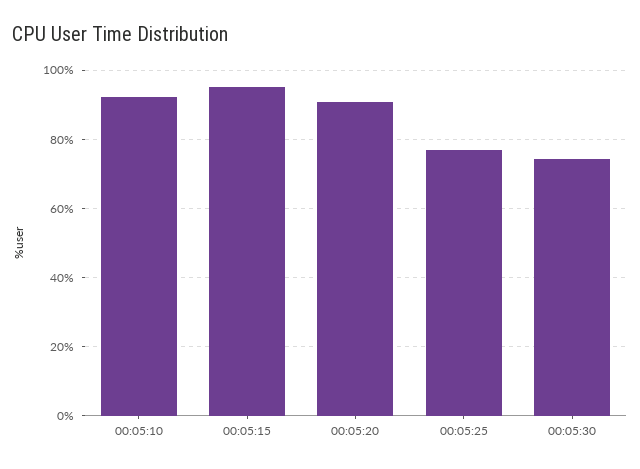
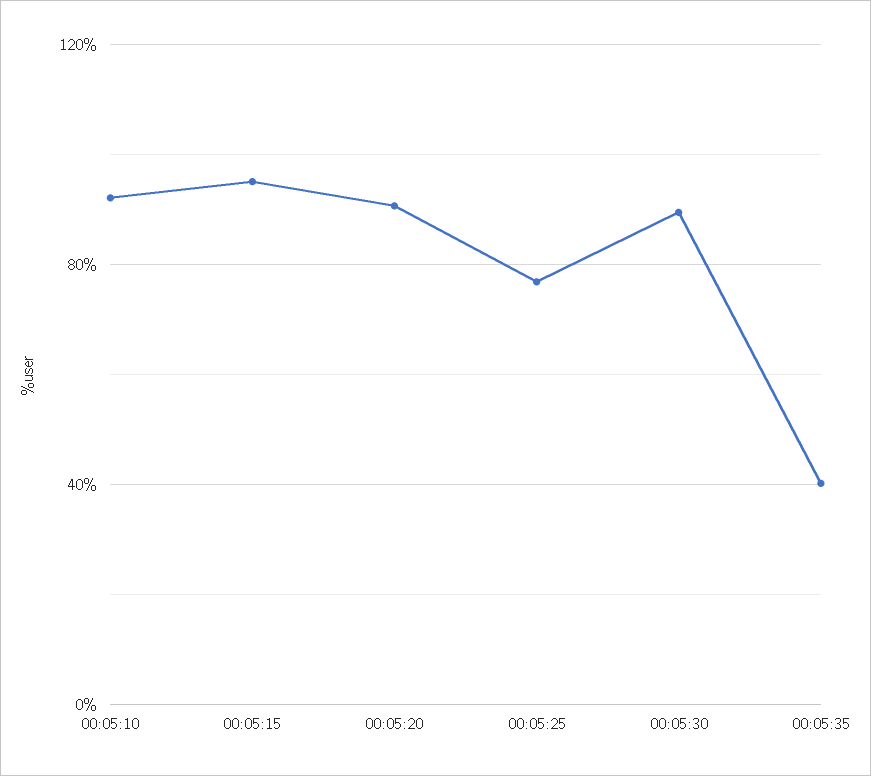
00:05:30: 74 -> 90
00:05:35: none -> 40

